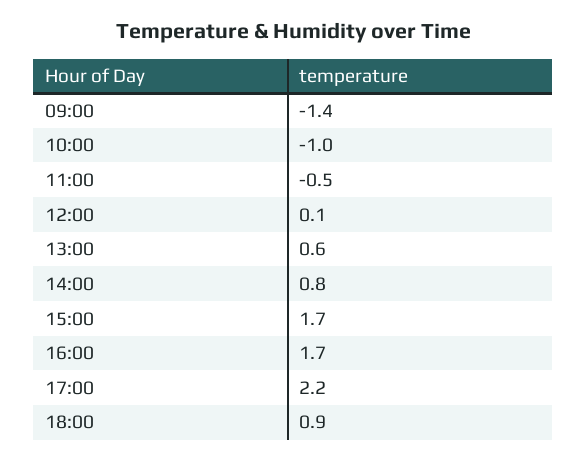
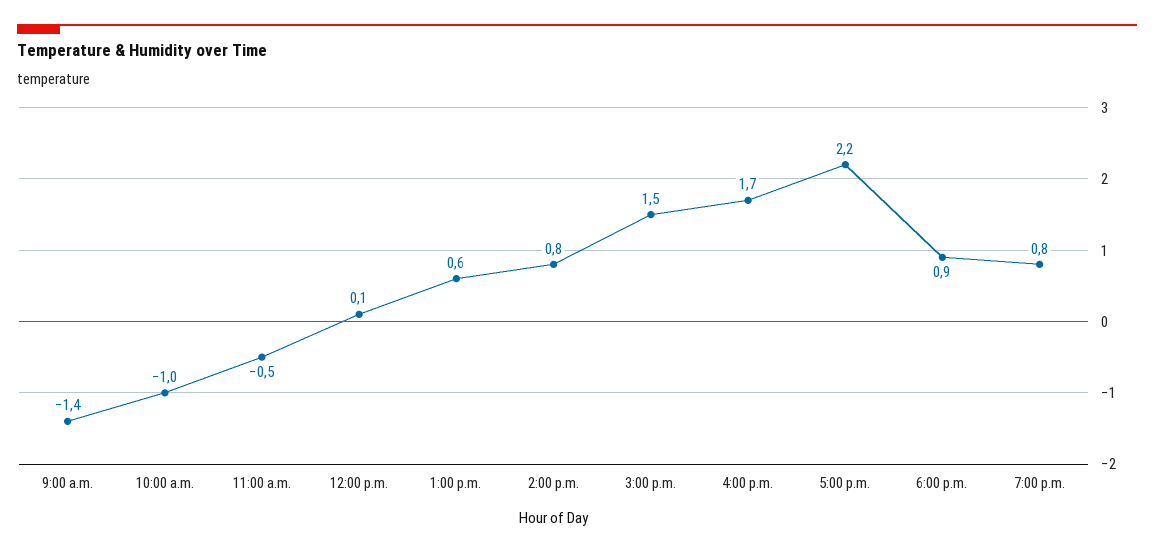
15:00: 1.7 -> 1.5
7:00 p.m.: none -> 0.8

